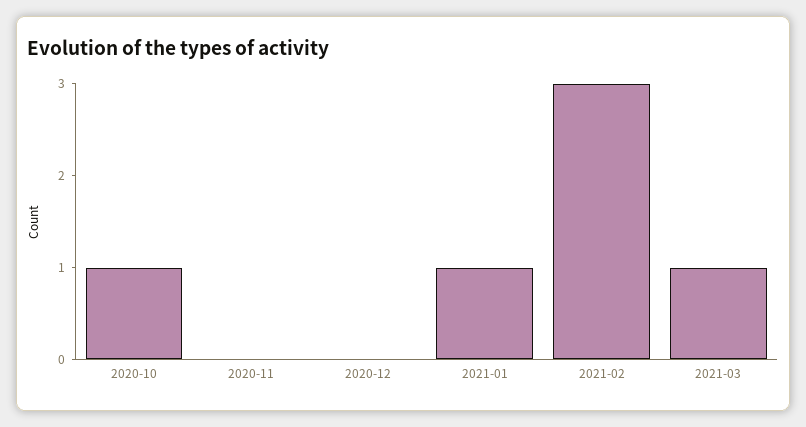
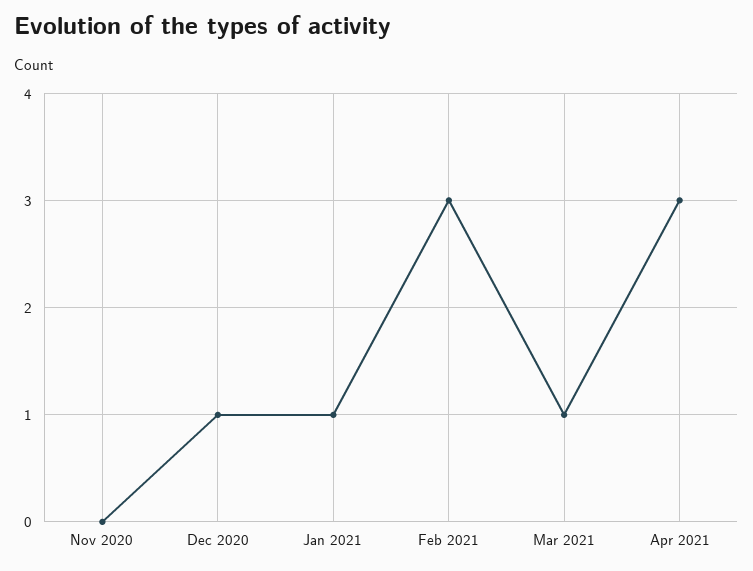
2020-10: 1 -> none
2020-12: 0 -> 1
Apr 2021: none -> 3

